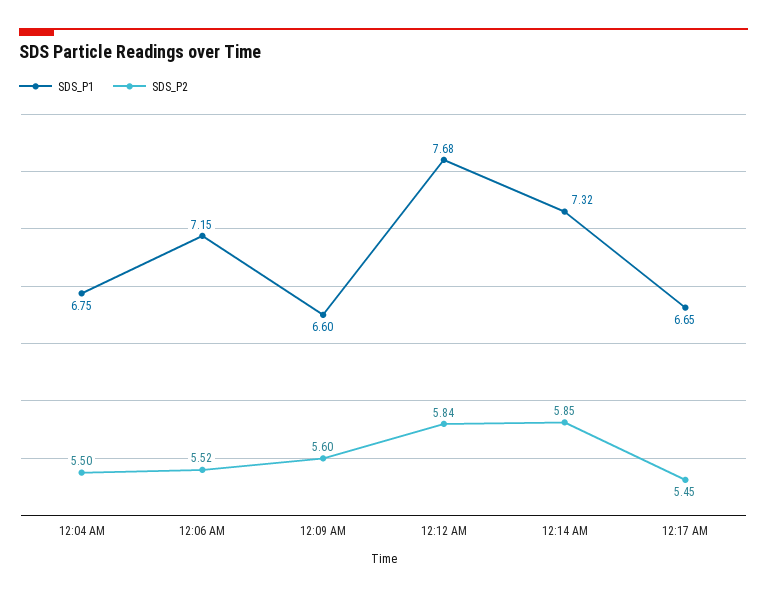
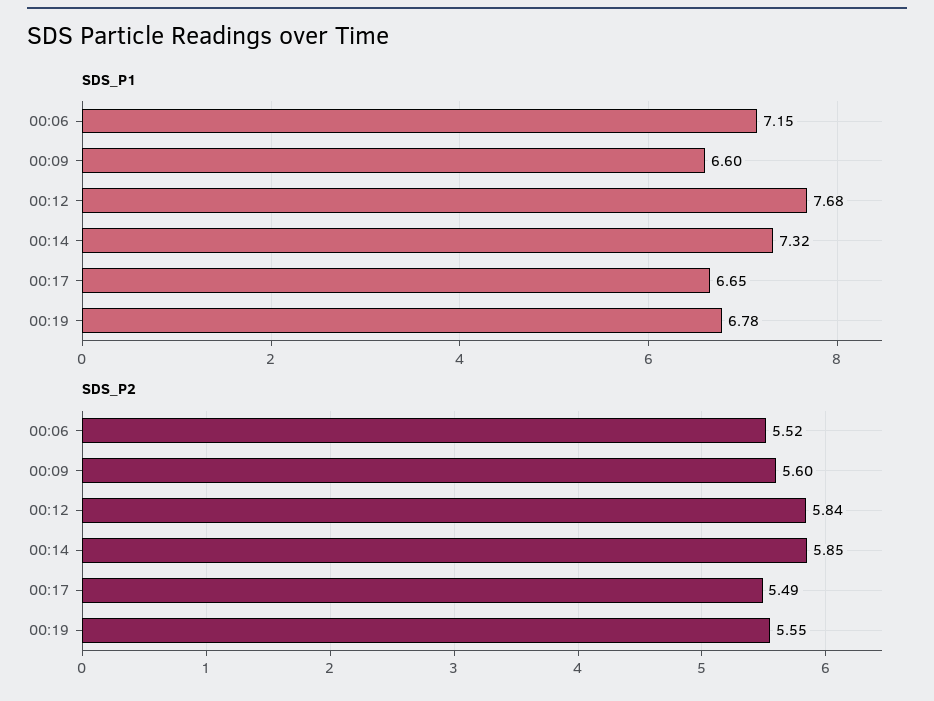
SDS_P1, 12:04 AM: 6.75 -> none
SDS_P2, 12:04 AM: 5.5 -> none
SDS_P2, 12:17 AM: 5.45 -> 5.49
SDS_P1, 00:19: none -> 6.78
SDS_P2, 00:19: none -> 5.55

